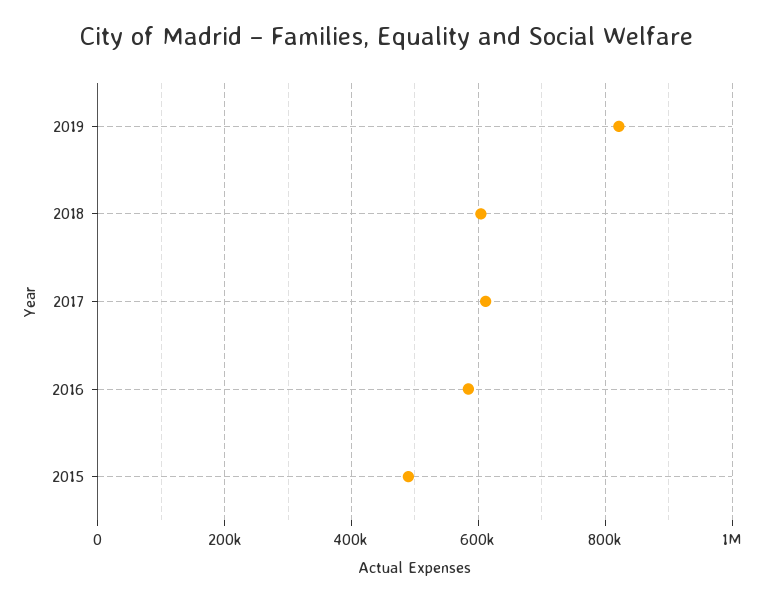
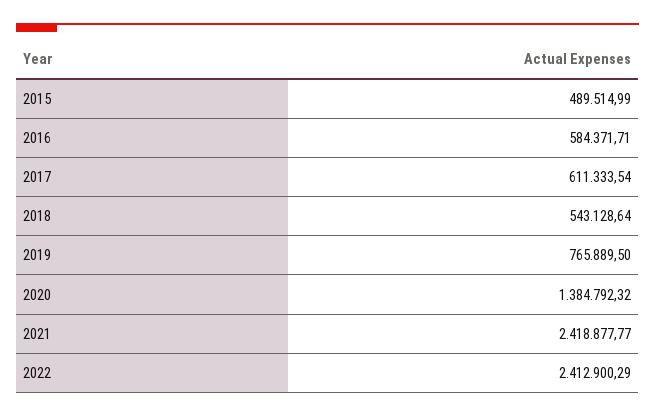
2019: 820000 -> 765889.5
2018: 600000 -> 543128.64
2020: none -> 1384792.32
2021: none -> 2418877.77
2022: none -> 2412900.29

